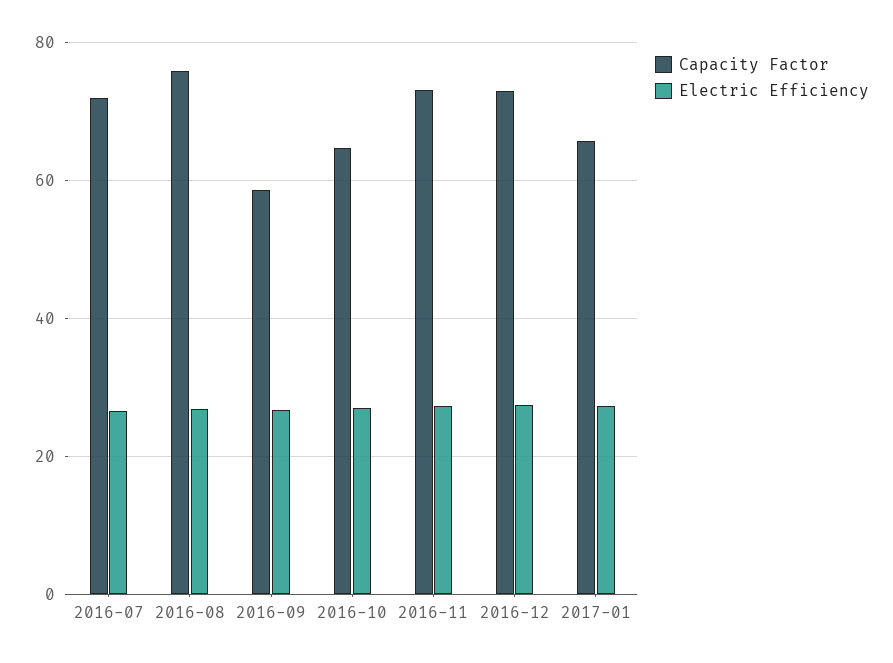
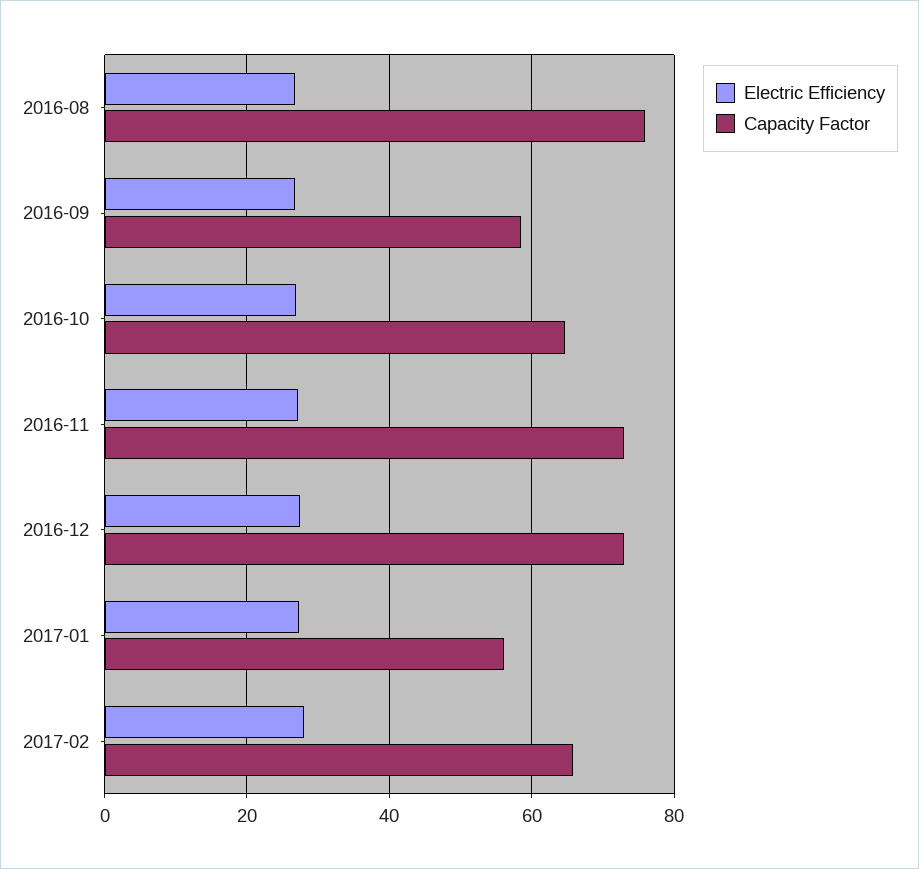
Capacity Factor, 2016-07: 72 -> none
Electric Efficiency, 2016-07: 26 -> none
Capacity Factor, 2017-01: 66 -> 56
Electric Efficiency, 2017-02: none -> 28
Capacity Factor, 2017-02: none -> 66

